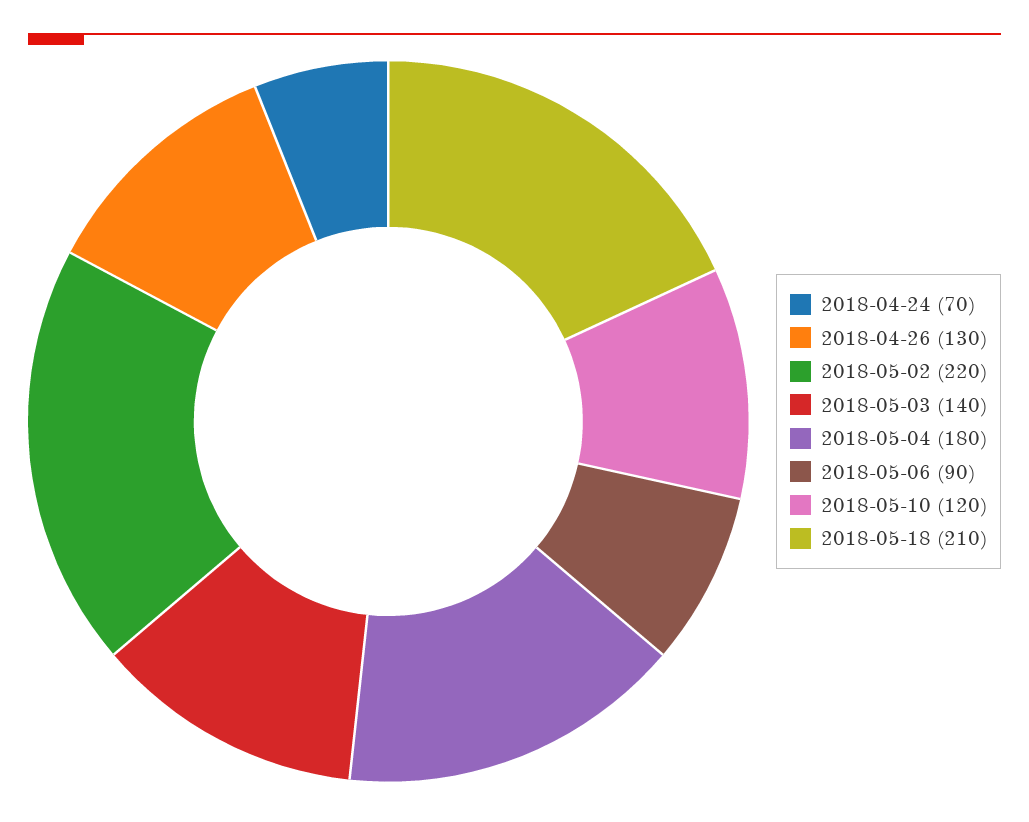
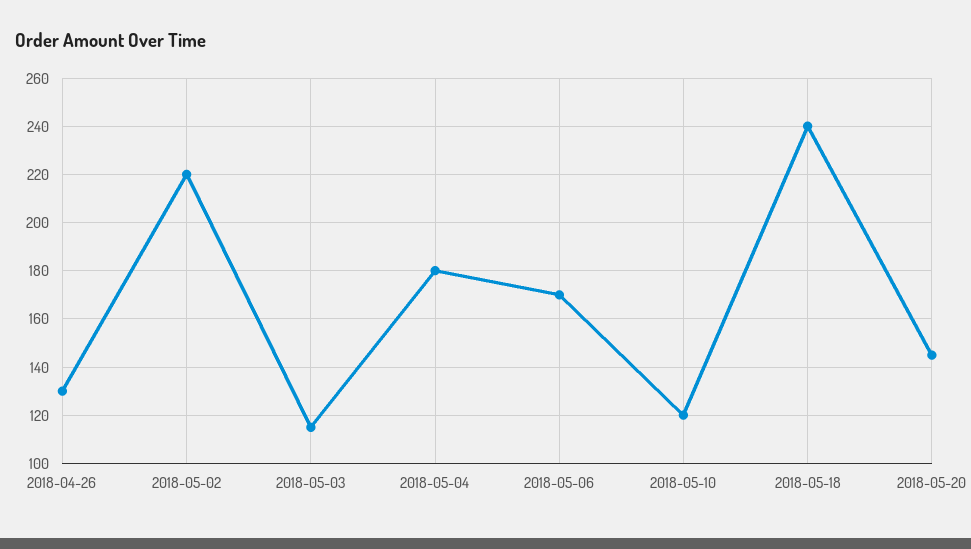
2018-04-24: 70 -> none
2018-05-03: 140 -> 115
2018-05-06: 90 -> 170
2018-05-18: 210 -> 240
2018-05-20: none -> 145

